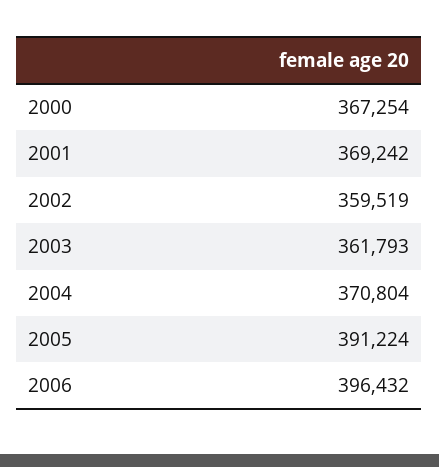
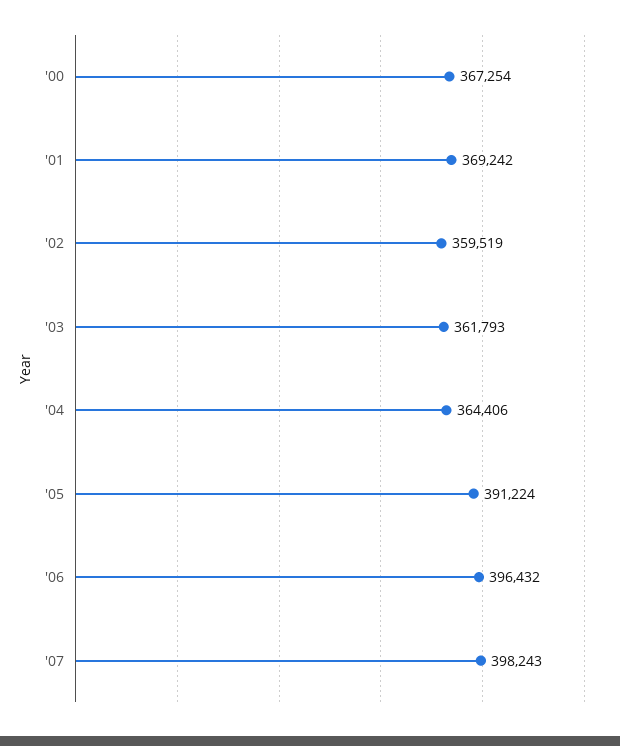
2004: 370804 -> 364406
'07: none -> 398243

